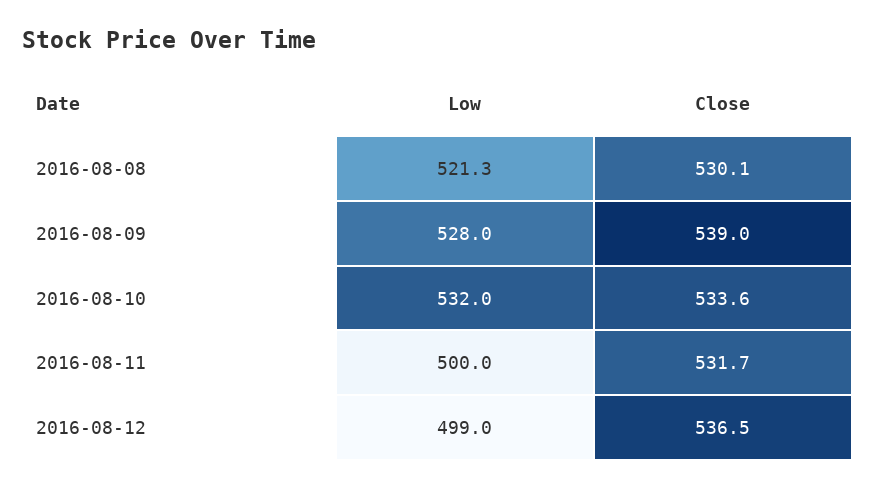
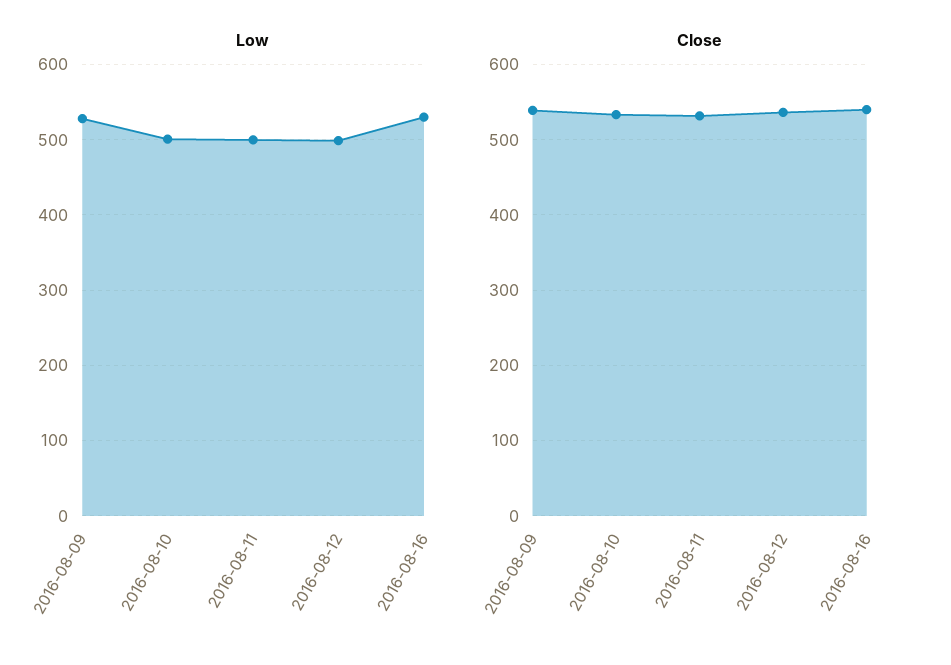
Low, 2016-08-08: 521.3 -> none
Close, 2016-08-08: 530.1 -> none
Low, 2016-08-10: 532 -> 500
Low, 2016-08-16: none -> 530
Close, 2016-08-16: none -> 540

